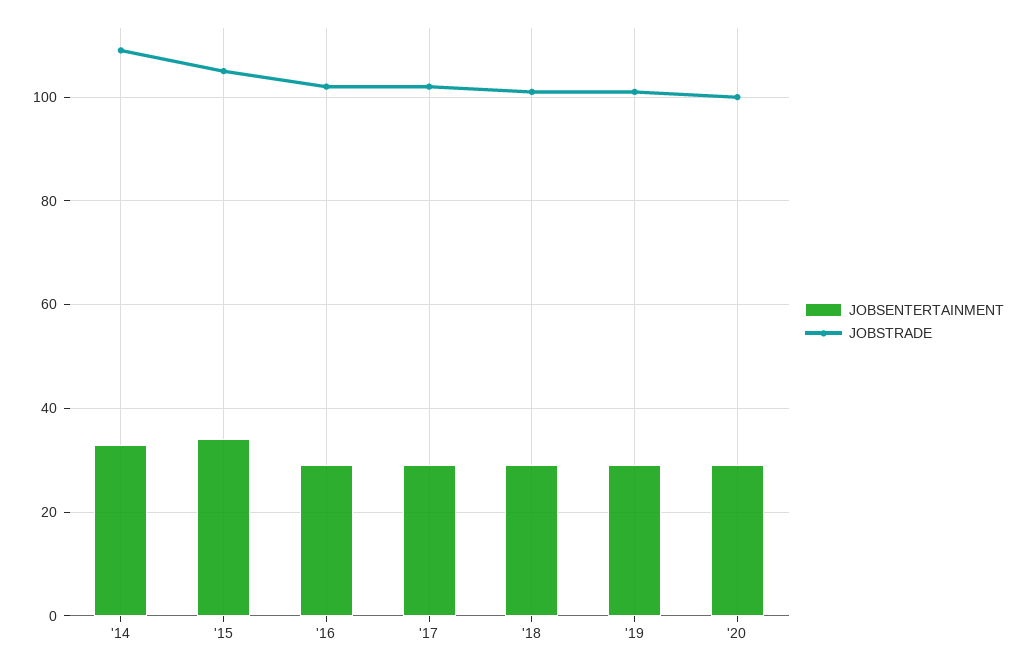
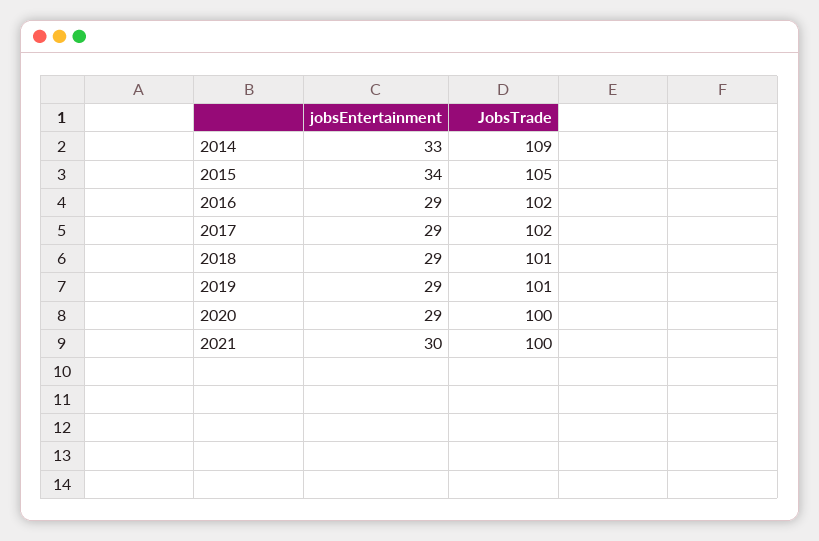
JOBSENTERTAINMENT, 2021: none -> 30
JOBSTRADE, 2021: none -> 100

